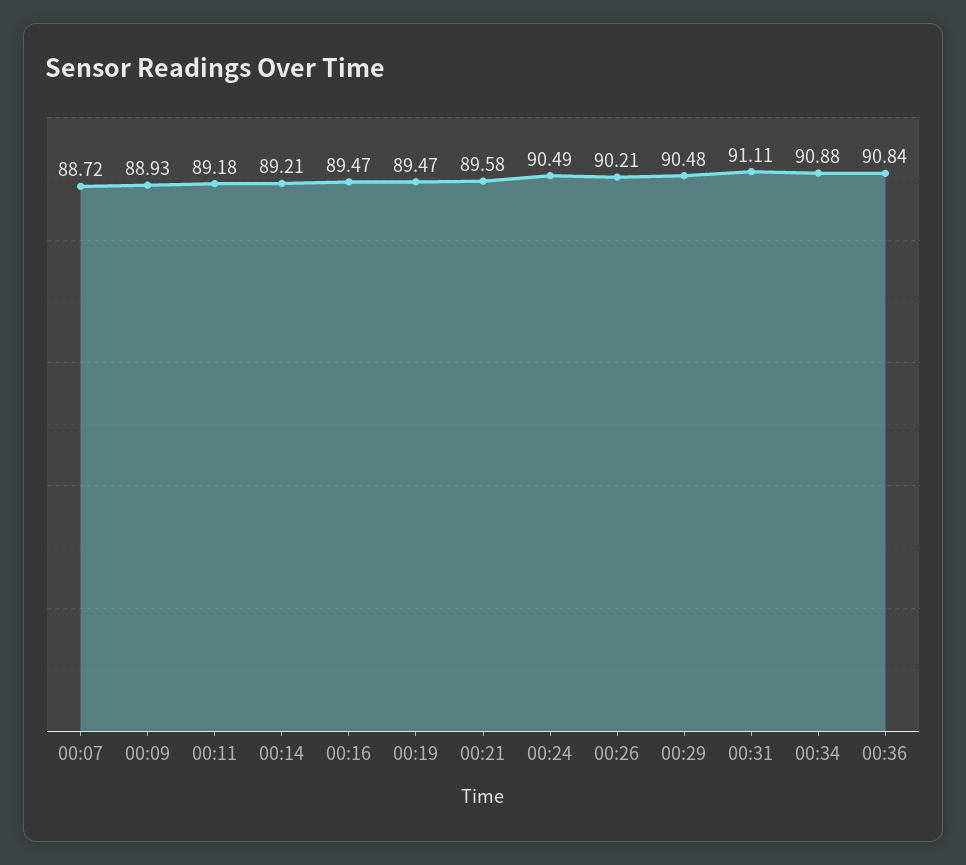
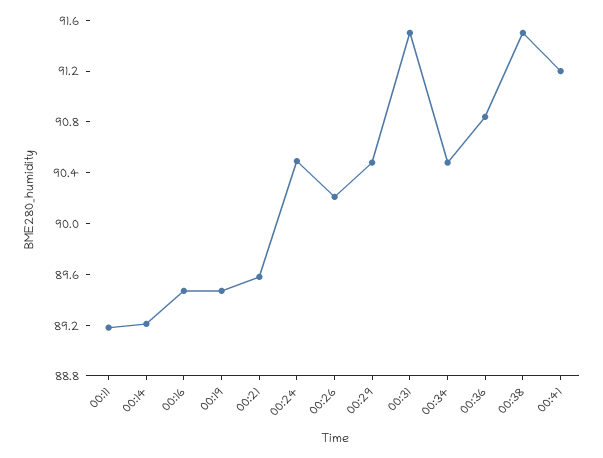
00:07: 88.72 -> none
00:09: 88.93 -> none
00:31: 91.11 -> 91.5
00:34: 90.88 -> 90.5
00:38: none -> 91.5
00:41: none -> 91.2

